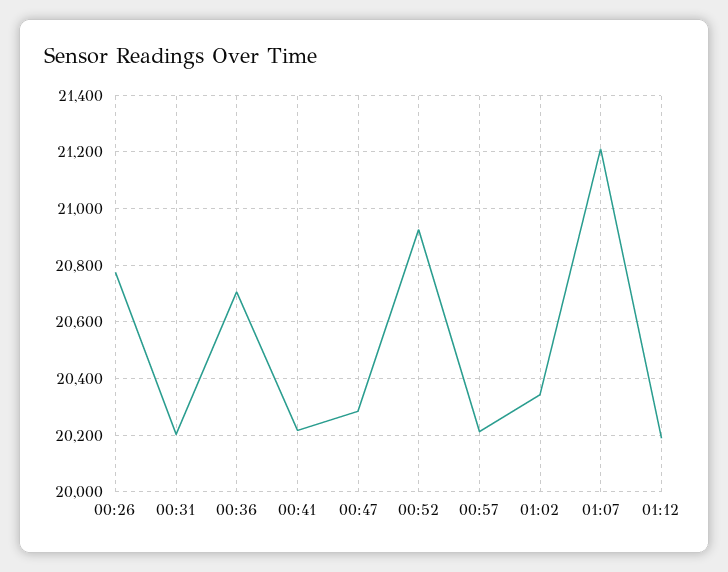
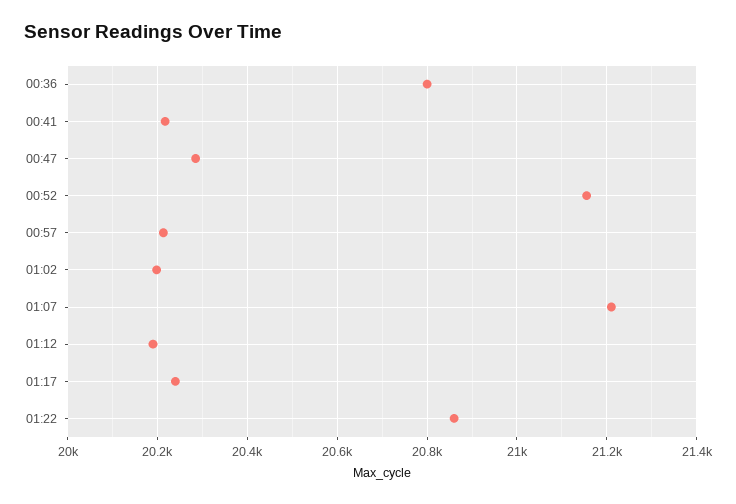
00:26: 20775 -> none
00:31: 20200 -> none
00:36: 20700 -> 20800
00:52: 20925 -> 21160
01:02: 20350 -> 20200
01:17: none -> 20240
01:22: none -> 20860

